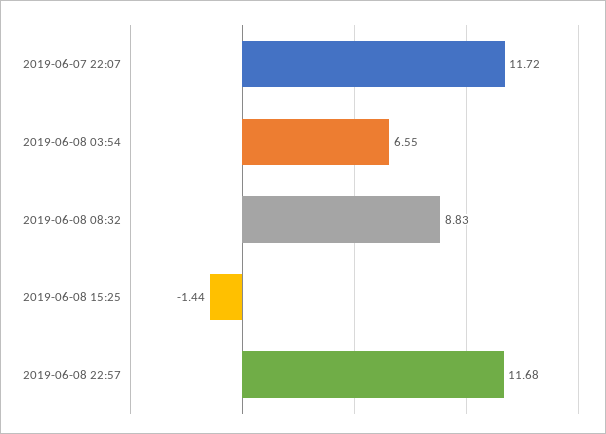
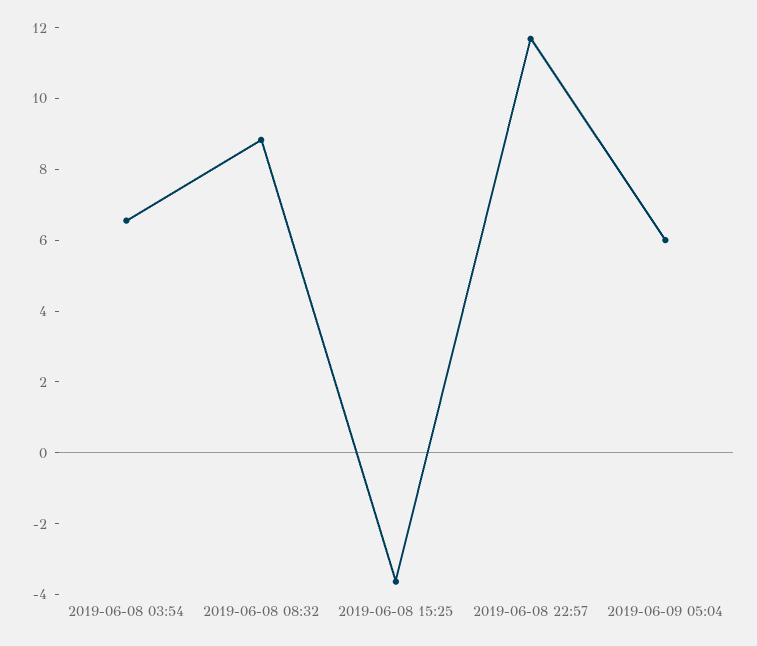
2019-06-07 22:07: 11.72 -> none
2019-06-08 15:25: -1.44 -> -3.5
2019-06-09 05:04: none -> 6

